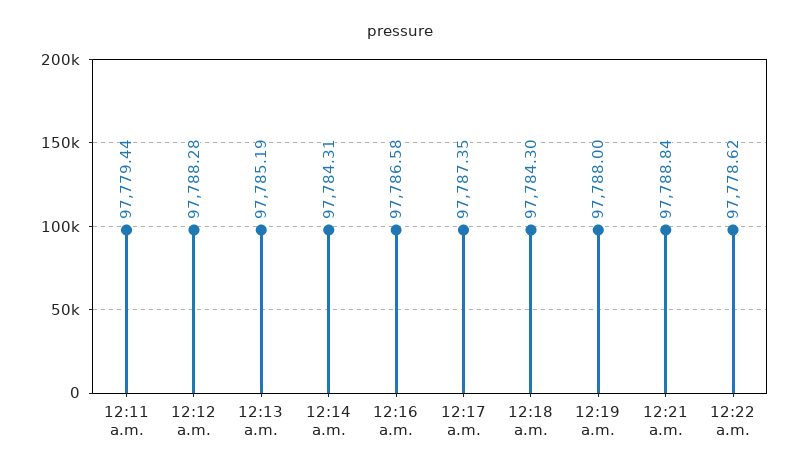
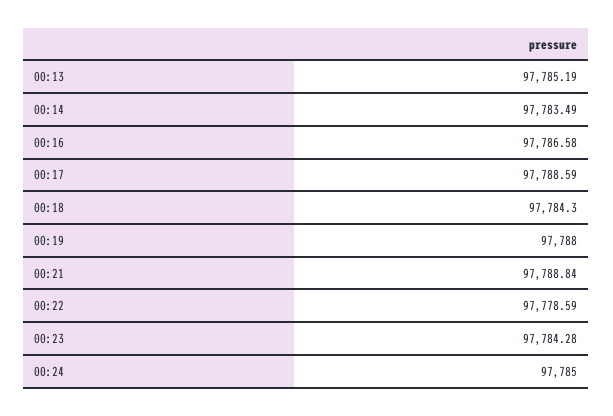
12:11 a.m.: 97779.44 -> none
12:12 a.m.: 97788.28 -> none
12:14 a.m.: 97784.31 -> 97783.49
12:17 a.m.: 97787.35 -> 97788.59
12:22 a.m.: 97778.62 -> 97778.59
00:23: none -> 97784.28
00:24: none -> 97785

